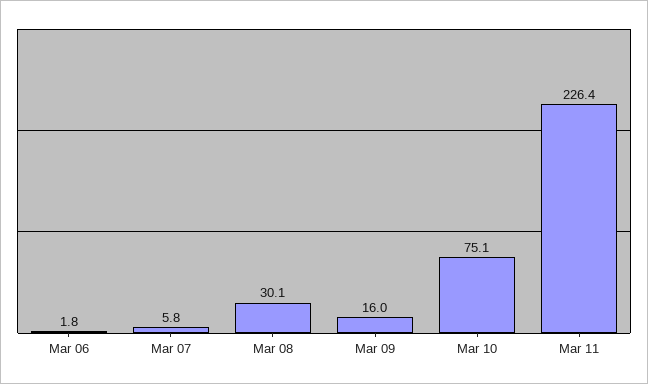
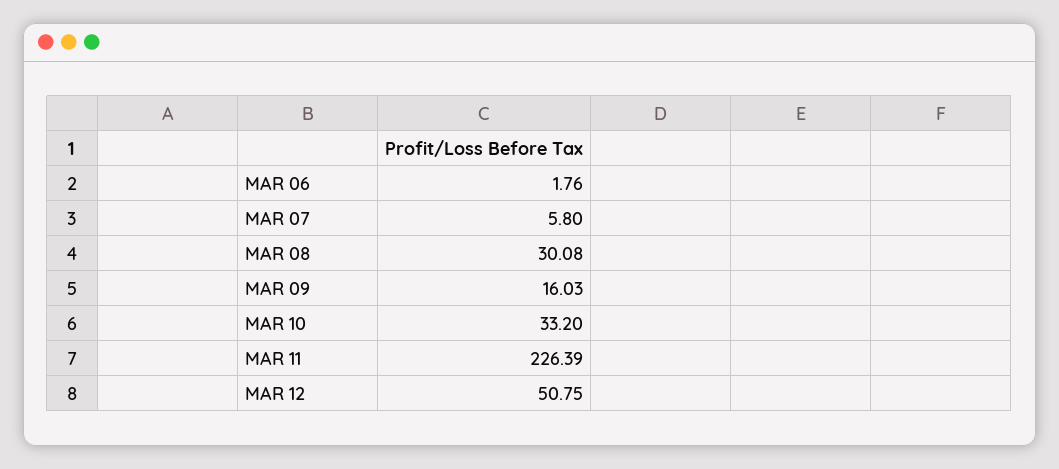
Mar 10: 75.1 -> 33.2
MAR 12: none -> 50.75

